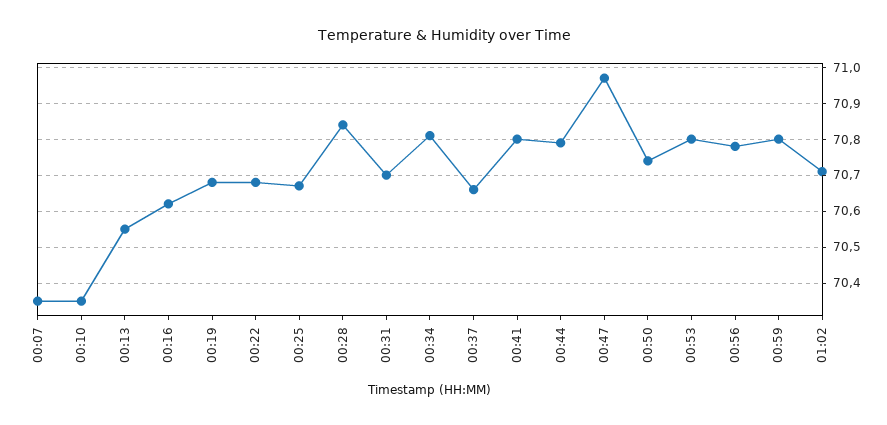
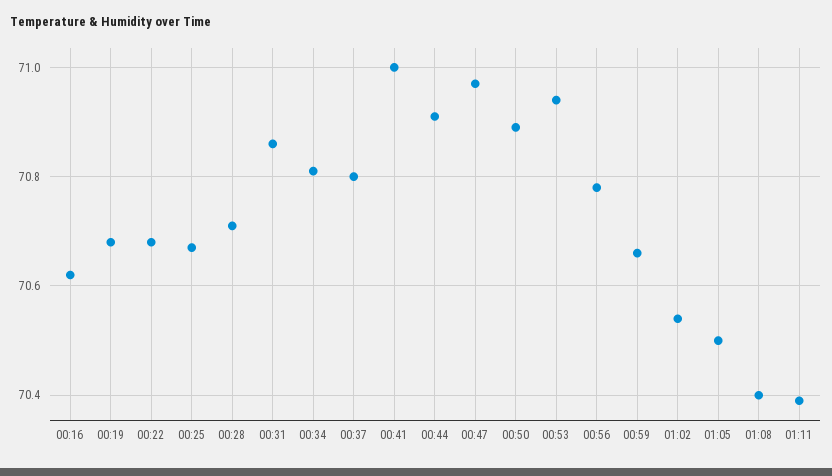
00:07: 70.35 -> none
00:10: 70.35 -> none
00:13: 70.55 -> none
00:28: 70.85 -> 70.7
00:31: 70.7 -> 70.85
00:37: 70.65 -> 70.8
00:41: 70.8 -> 71
00:44: 70.8 -> 70.9
00:50: 70.75 -> 70.9
00:53: 70.8 -> 70.95
00:59: 70.8 -> 70.65
01:02: 70.7 -> 70.55
01:05: none -> 70.5
01:08: none -> 70.4
01:11: none -> 70.4

